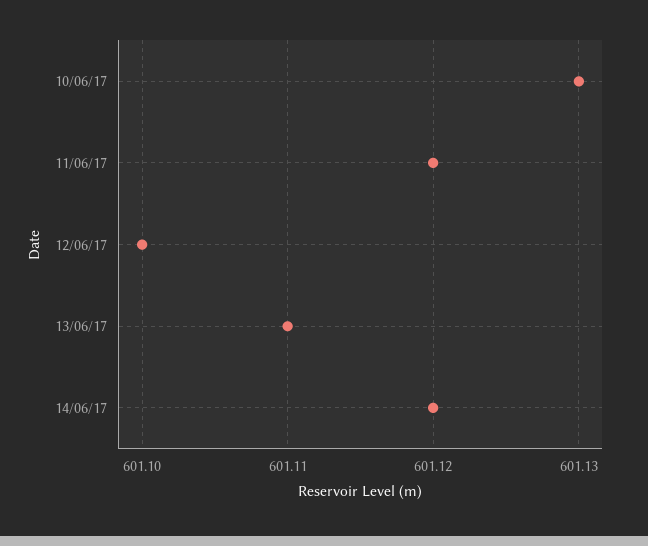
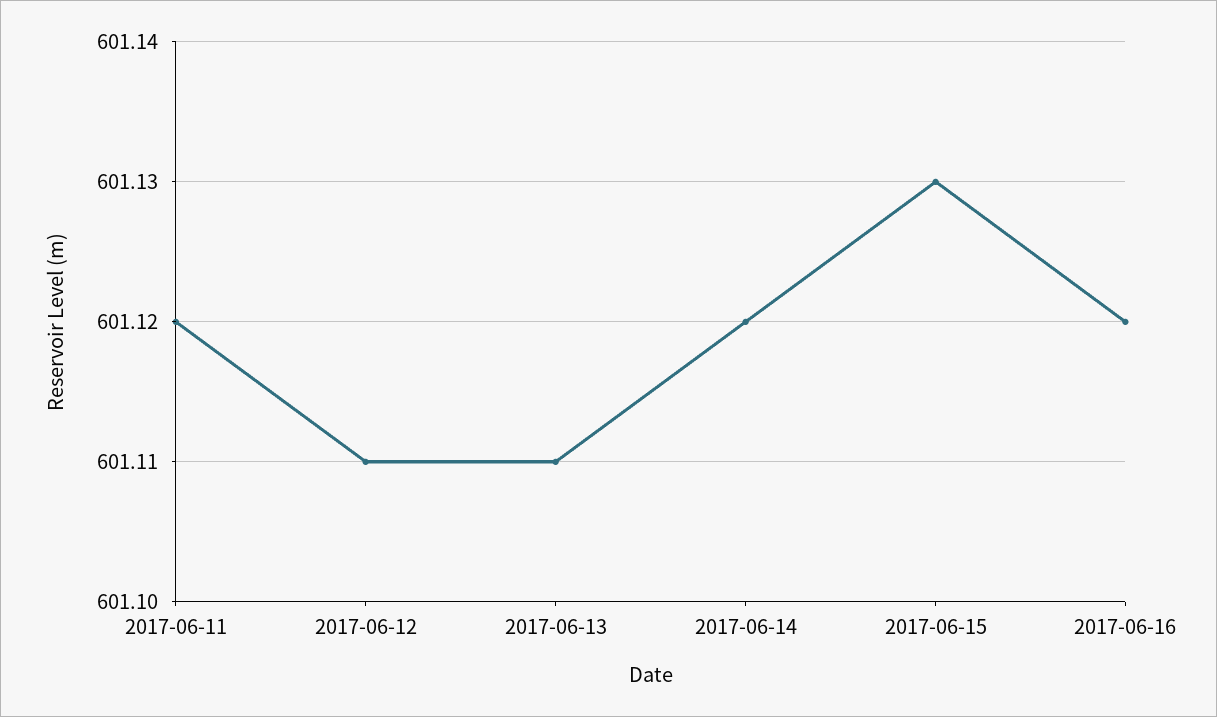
10/06/17: 601.13 -> none
12/06/17: 601.1 -> 601.11
2017-06-15: none -> 601.13
2017-06-16: none -> 601.12

